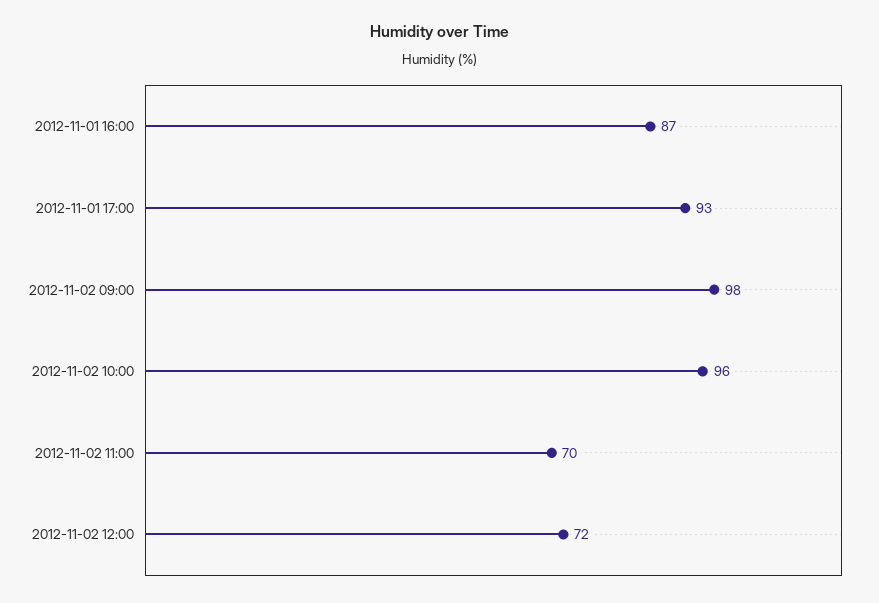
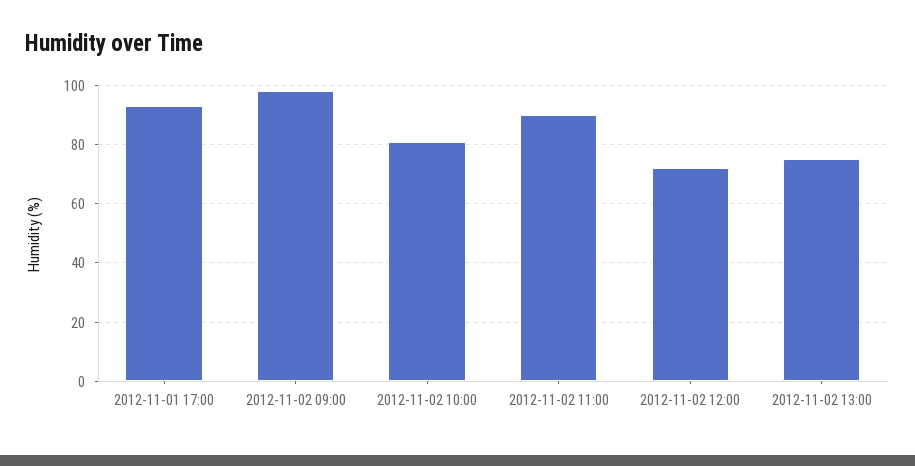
2012-11-01 16:00: 87 -> none
2012-11-02 10:00: 96 -> 80
2012-11-02 11:00: 70 -> 90
2012-11-02 13:00: none -> 75

